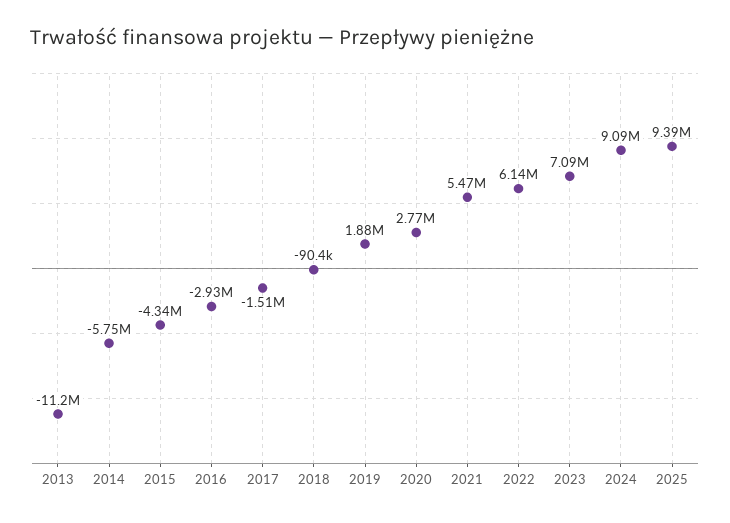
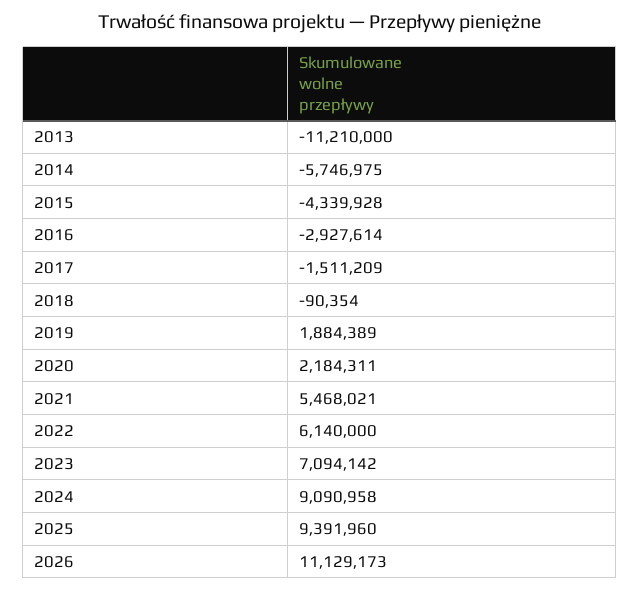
2020: 2770000 -> 2184311
2026: none -> 11129173

